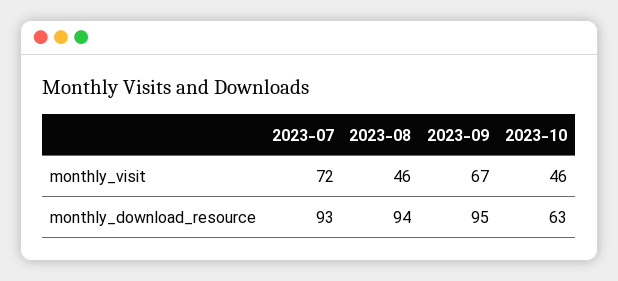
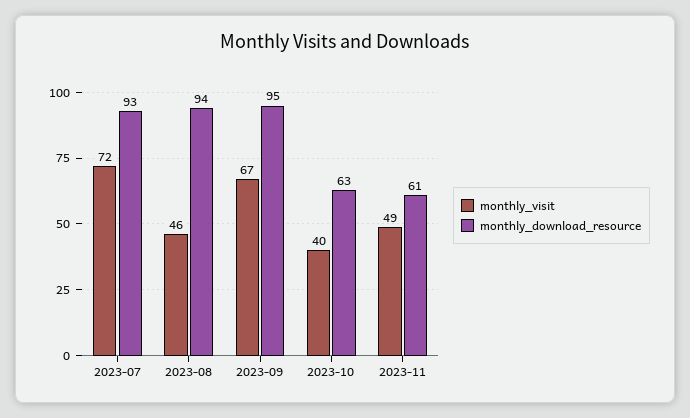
monthly_visit, 2023-10: 46 -> 40
monthly_visit, 2023-11: none -> 49
monthly_download_resource, 2023-11: none -> 61

